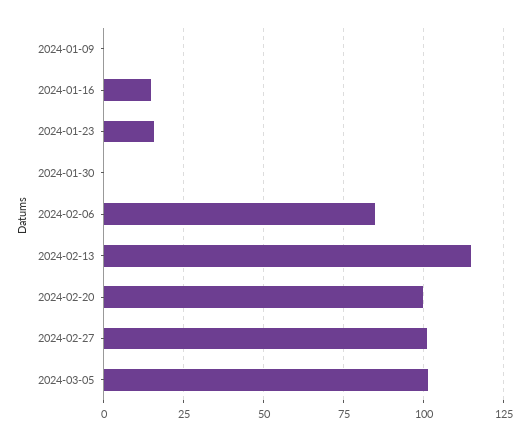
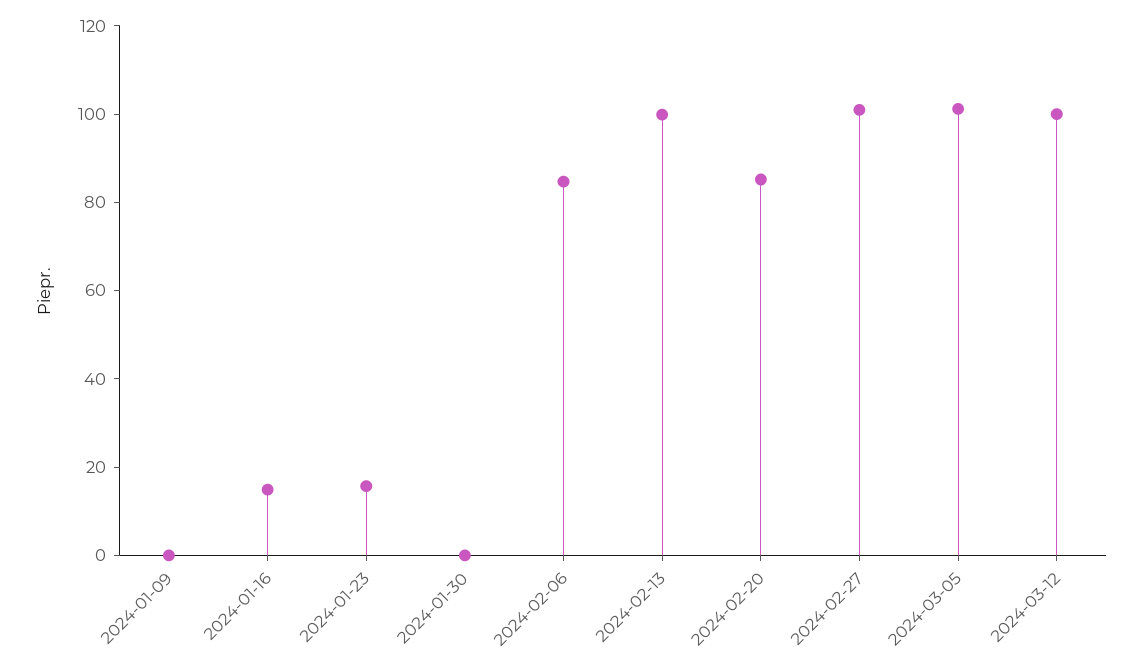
2024-02-13: 115 -> 100
2024-02-20: 100 -> 85
2024-03-12: none -> 100

